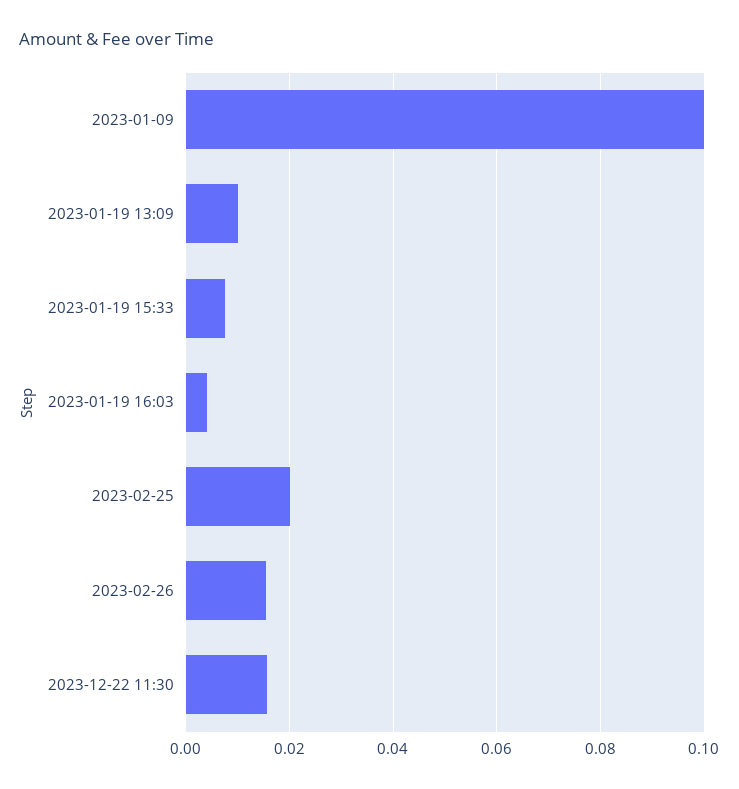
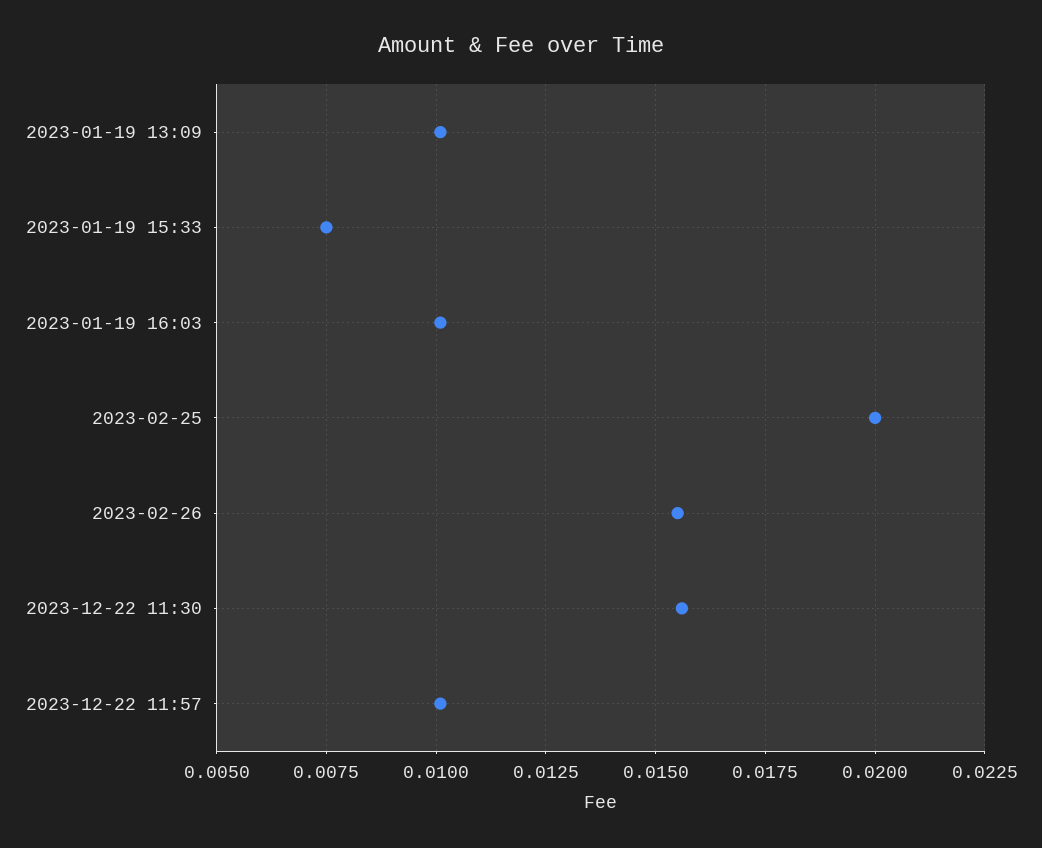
2023-01-09: 0.1 -> none
2023-01-19 16:03: 0.004 -> 0.01
2023-12-22 11:57: none -> 0.01

